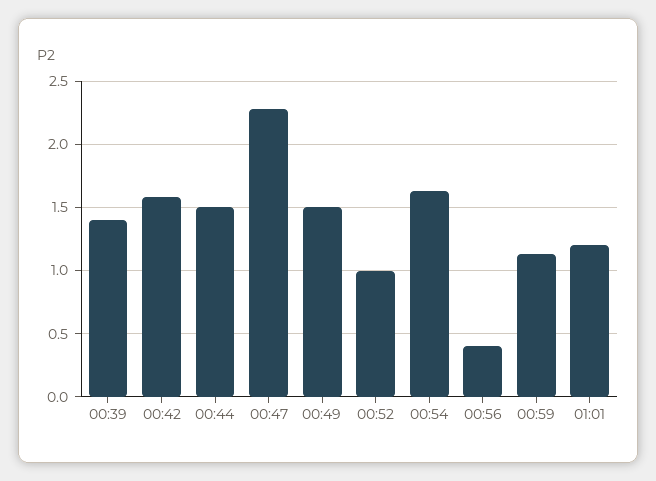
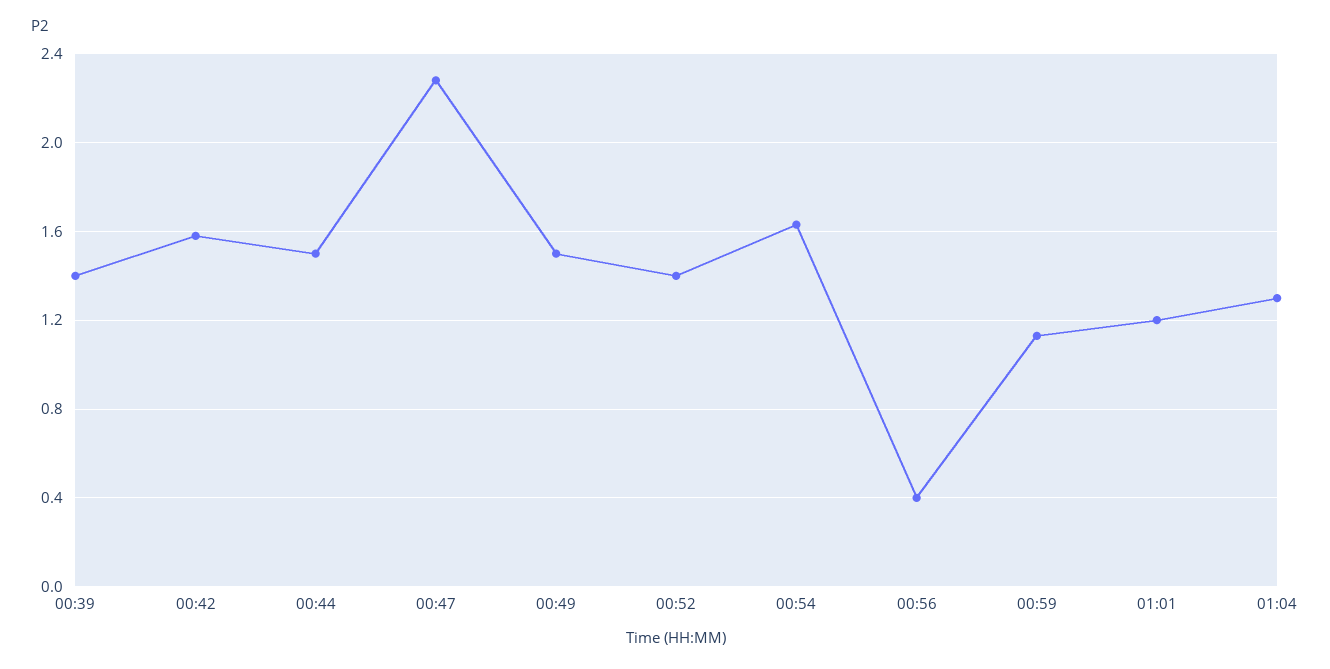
00:52: 1 -> 1.4
01:04: none -> 1.3

